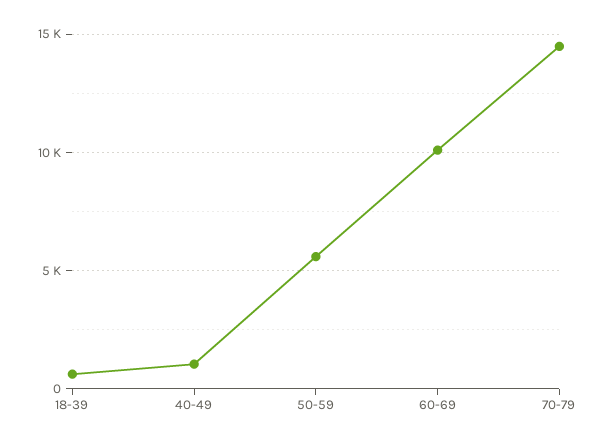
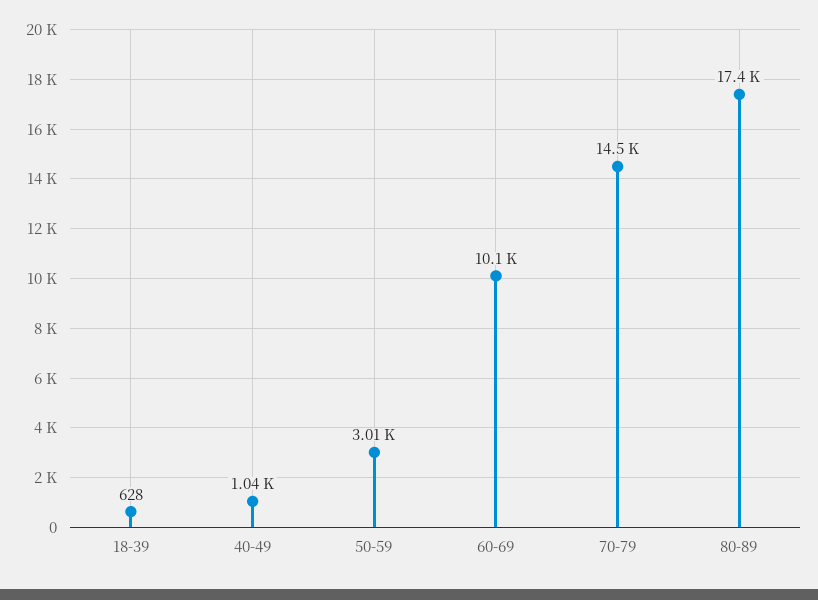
50-59: 5500 -> 3010
80-89: none -> 17400

